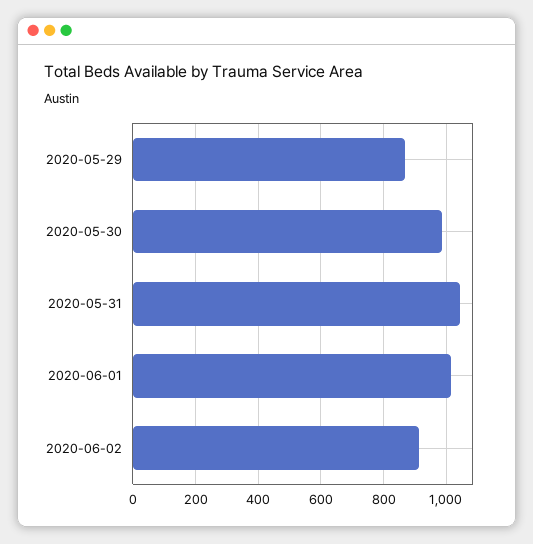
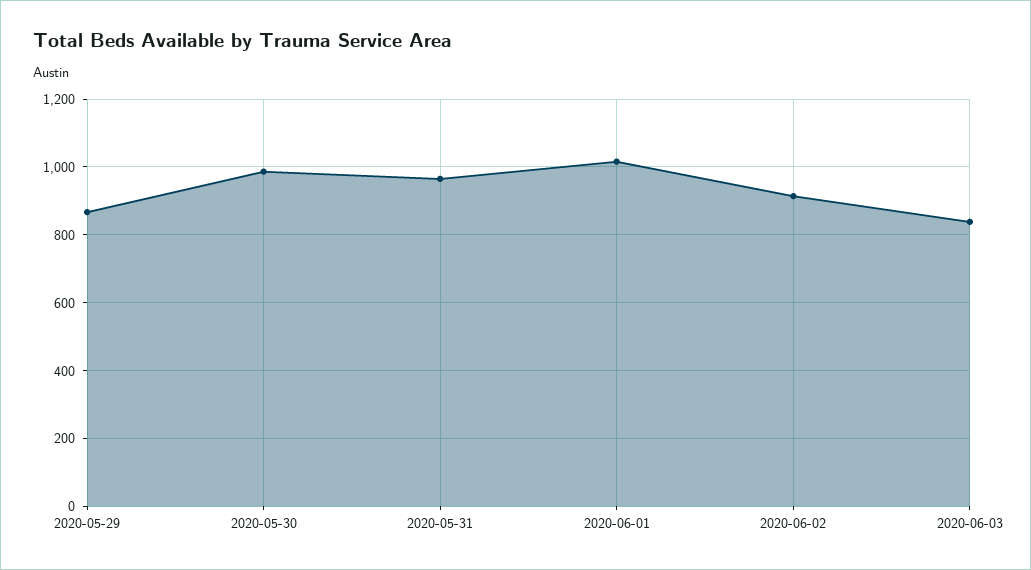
2020-05-31: 1040 -> 960
2020-06-03: none -> 840

